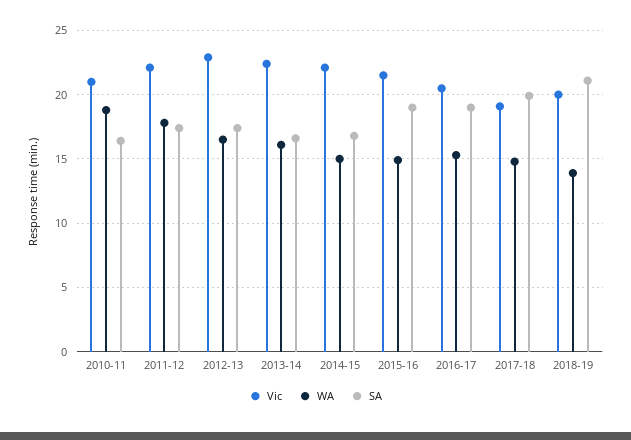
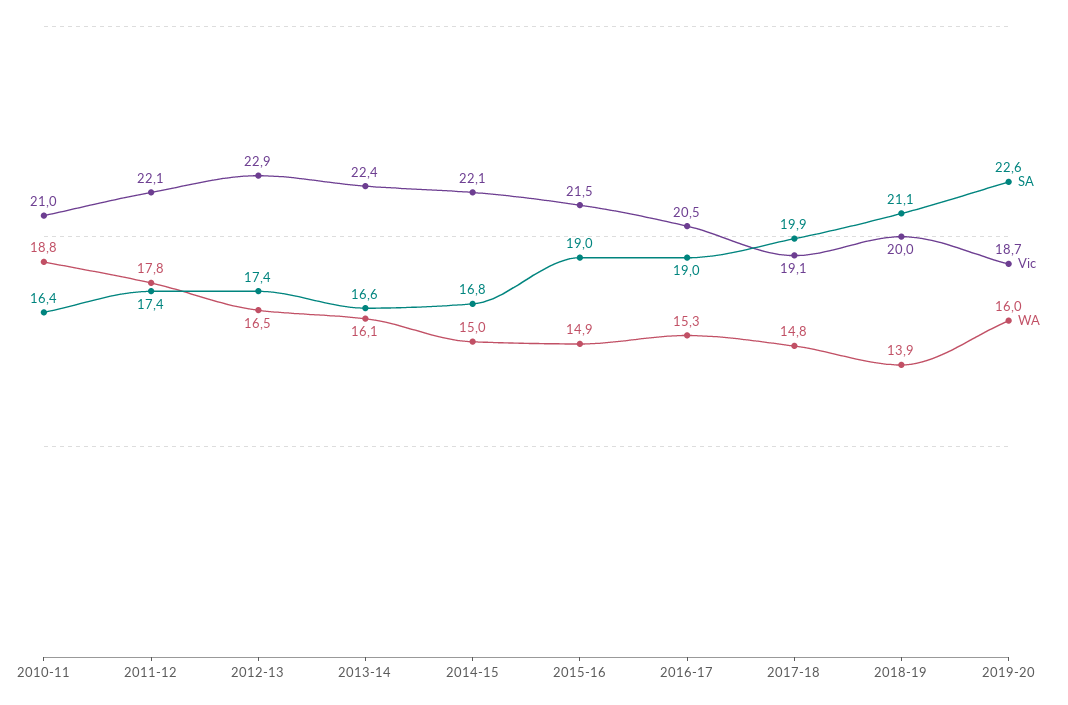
SA, 2019-20: none -> 22.6
Vic, 2019-20: none -> 18.7
WA, 2019-20: none -> 16

